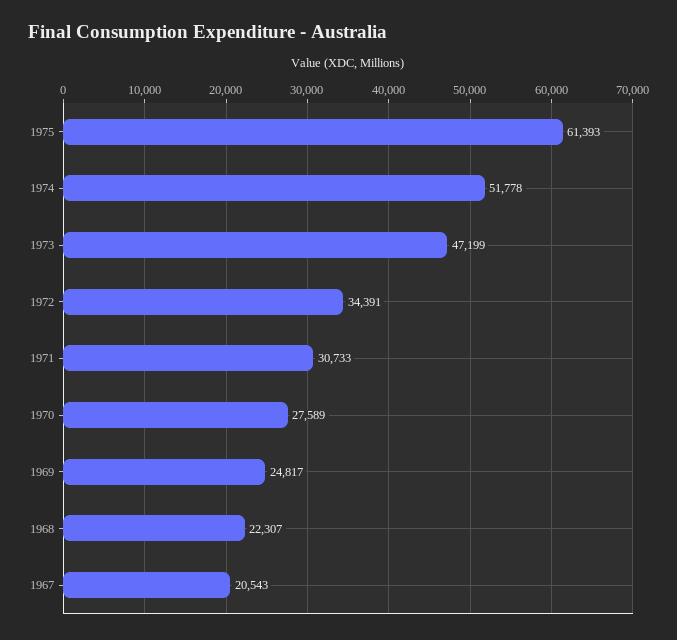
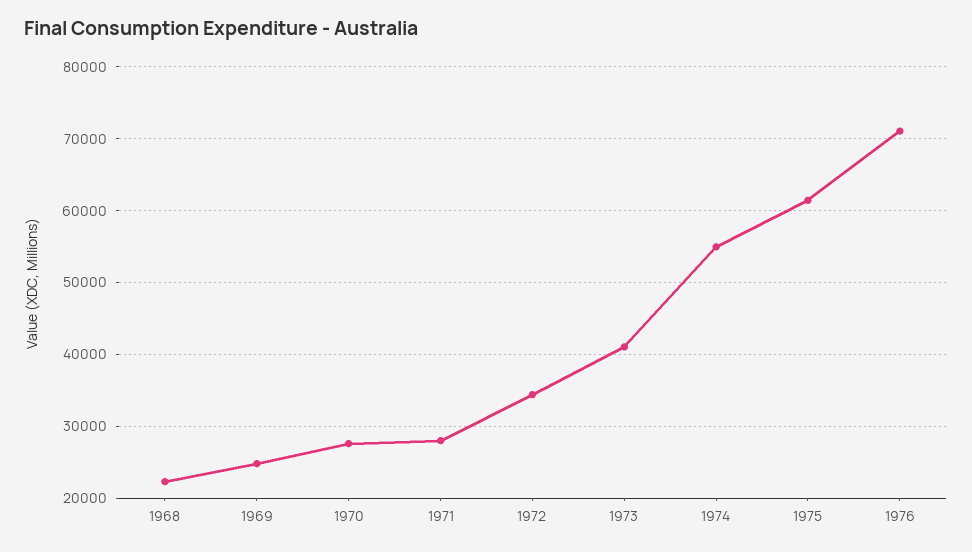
1974: 51778 -> 55000
1973: 47199 -> 41000
1971: 30733 -> 28000
1967: 20543 -> none
1976: none -> 71000

